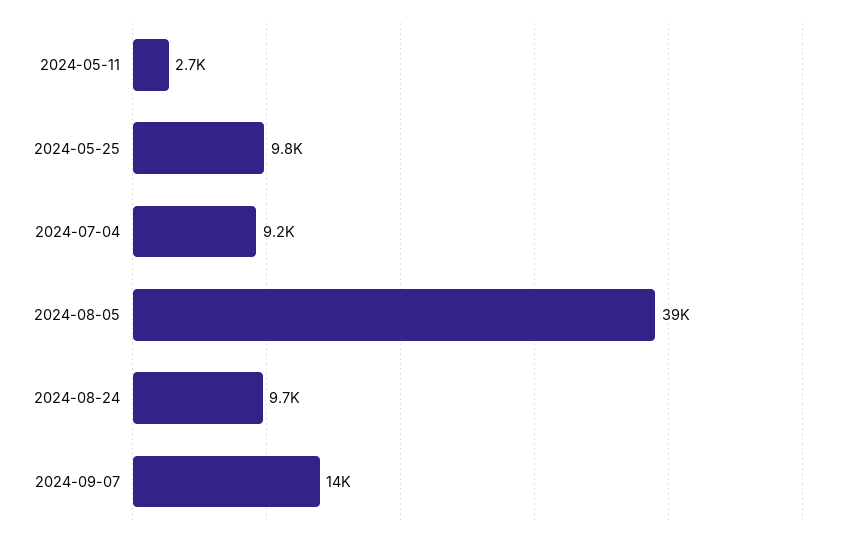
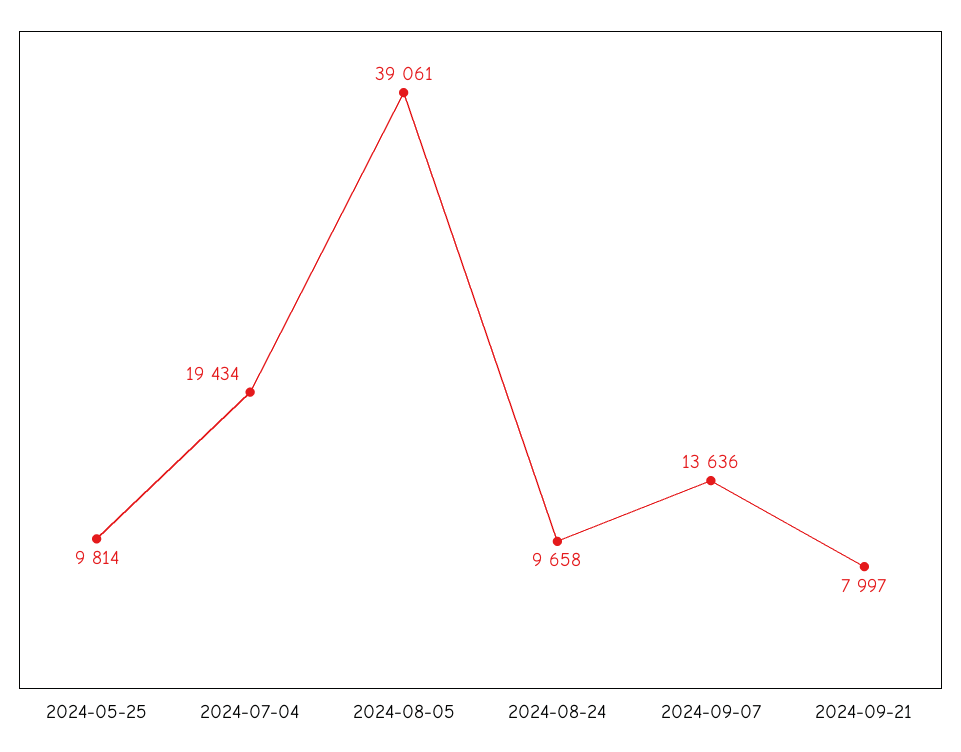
2024-05-11: 2700 -> none
2024-07-04: 9200 -> 19434
2024-09-21: none -> 7997

